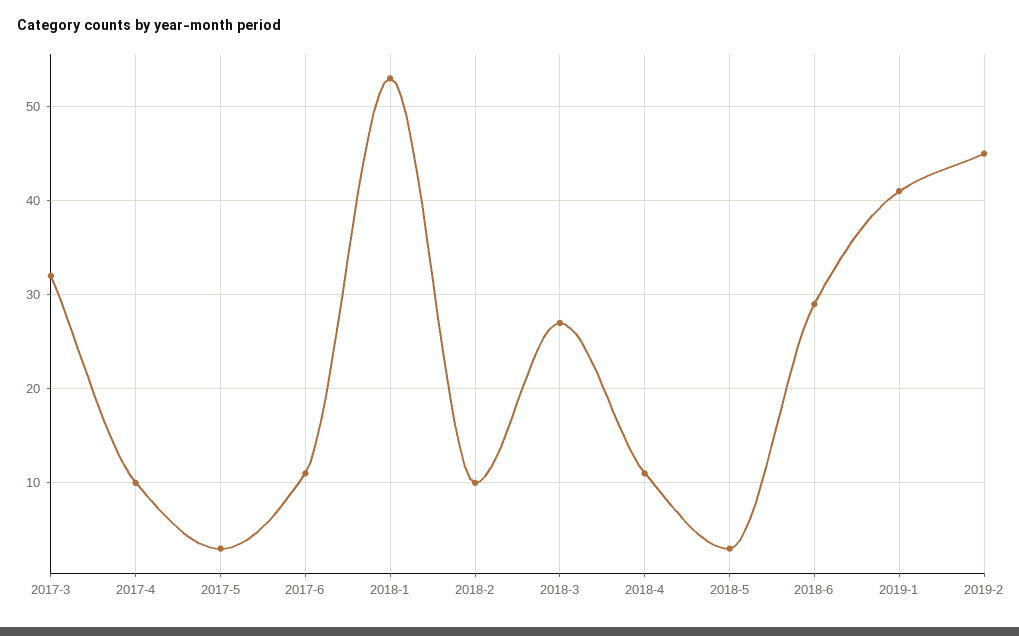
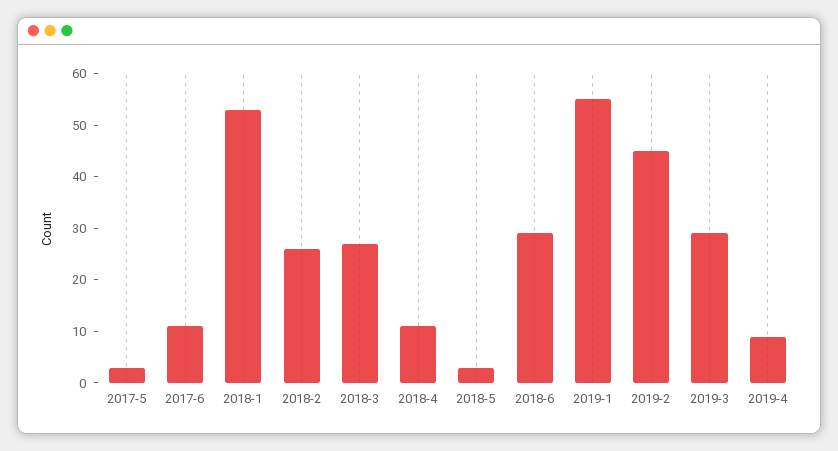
2017-3: 32 -> none
2017-4: 10 -> none
2018-2: 10 -> 25
2019-1: 41 -> 55
2019-3: none -> 30
2019-4: none -> 10

